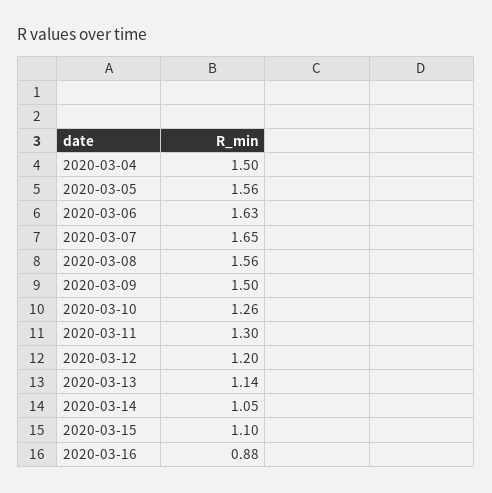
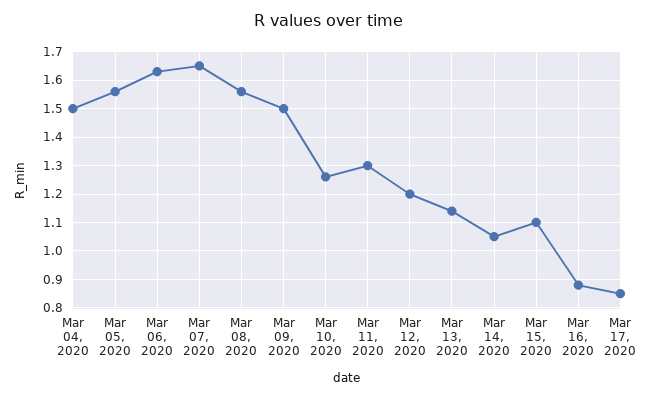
Mar 17, 2020: none -> 0.85

